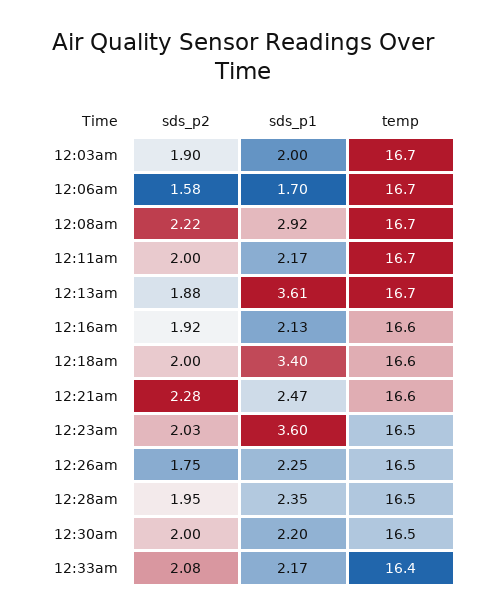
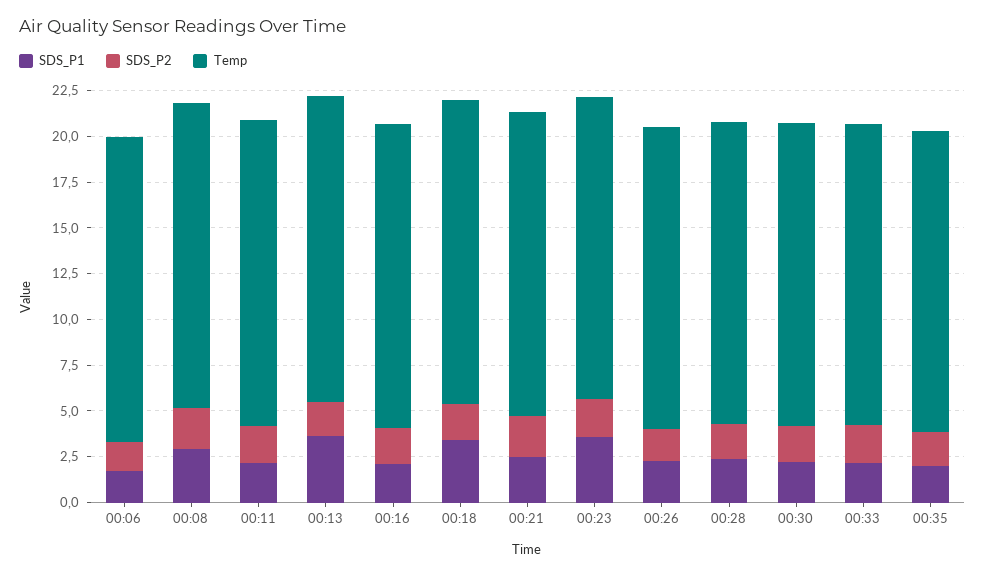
sds_p2, 12:03am: 1.9 -> none
sds_p1, 12:03am: 2 -> none
temp, 12:03am: 16.7 -> none
sds_p1, 00:35: none -> 2
sds_p2, 00:35: none -> 2
temp, 00:35: none -> 16.5

